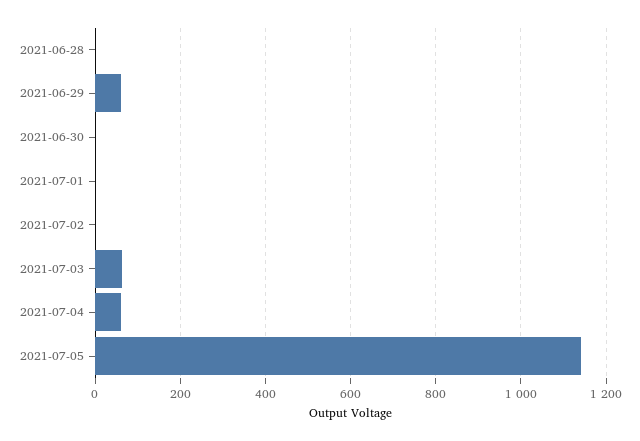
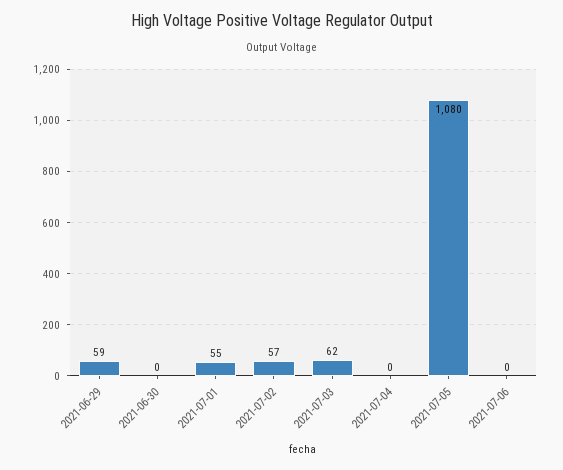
2021-06-28: 0 -> none
2021-07-01: 0 -> 55
2021-07-02: 0 -> 57
2021-07-04: 60 -> 0
2021-07-05: 1140 -> 1080
2021-07-06: none -> 0

